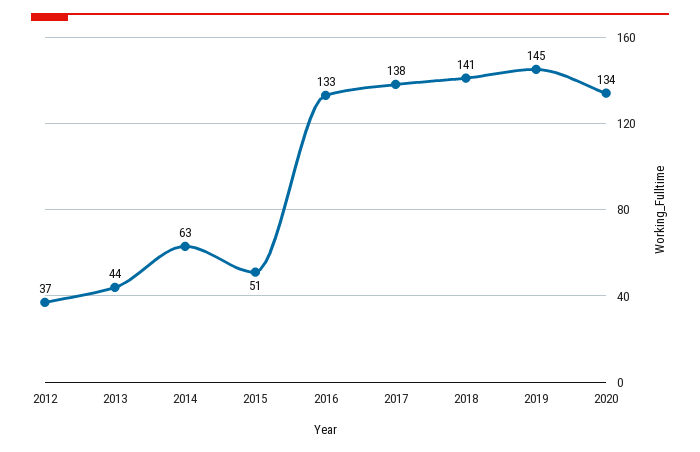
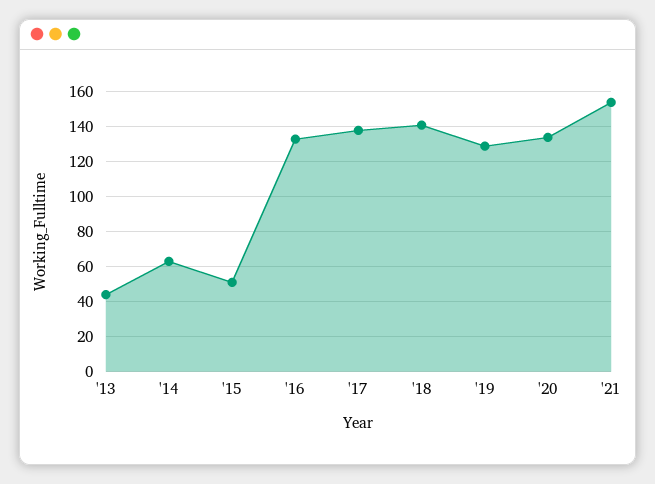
2012: 37 -> none
2019: 145 -> 130
'21: none -> 155

